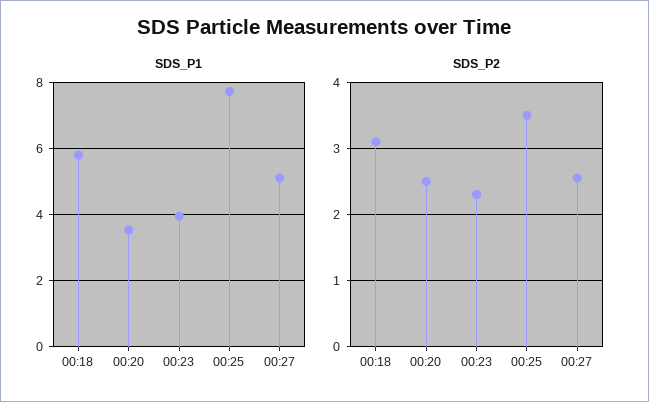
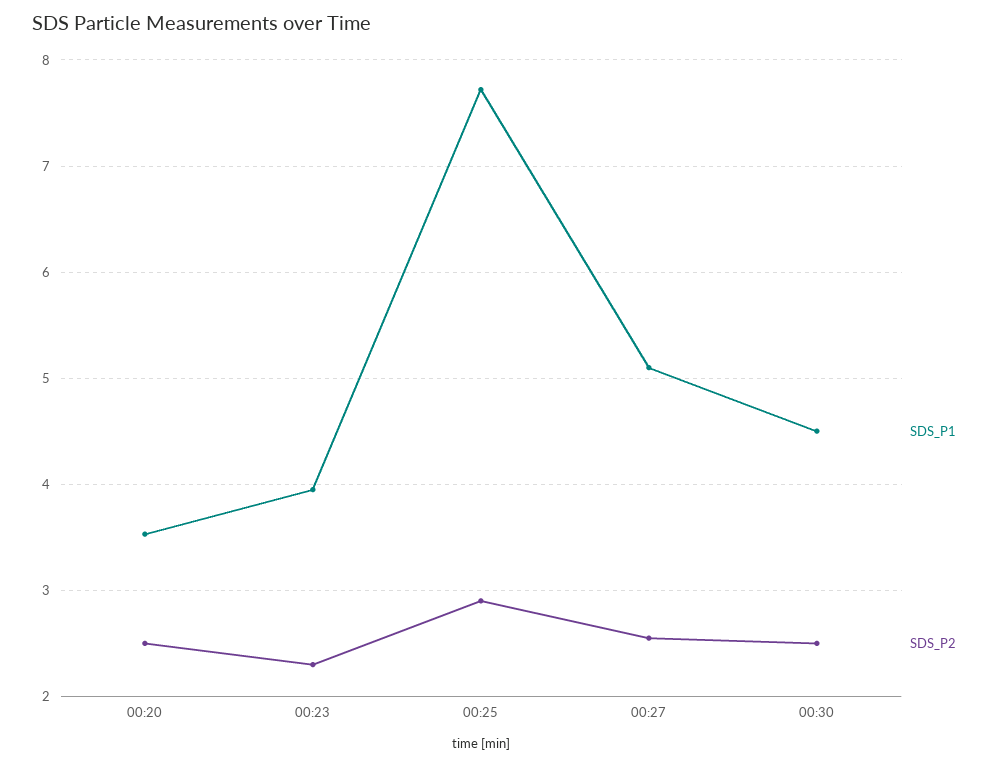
SDS_P1, 00:18: 5.8 -> none
SDS_P2, 00:18: 3.1 -> none
SDS_P2, 00:25: 3.5 -> 2.9
SDS_P1, 00:30: none -> 4.5
SDS_P2, 00:30: none -> 2.5

